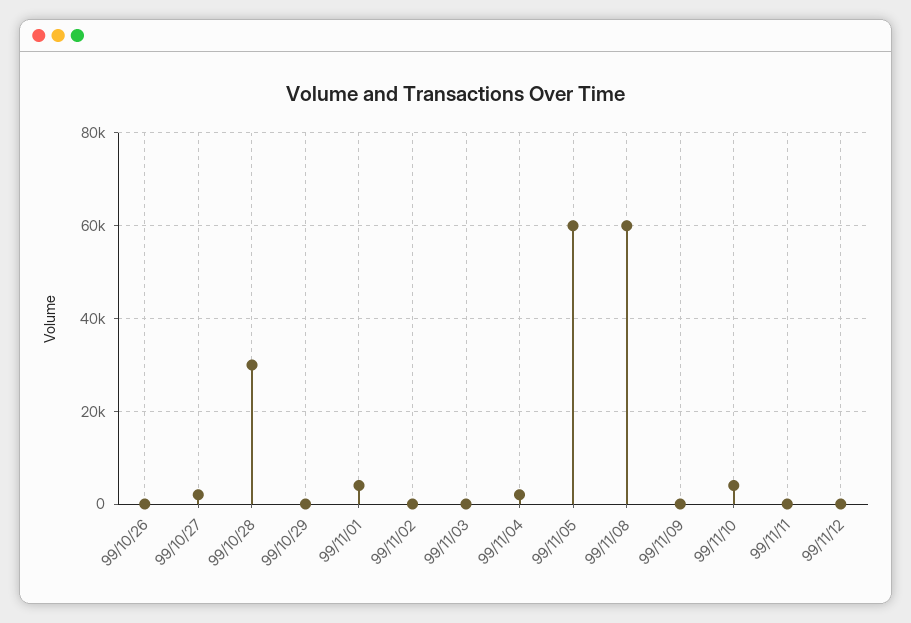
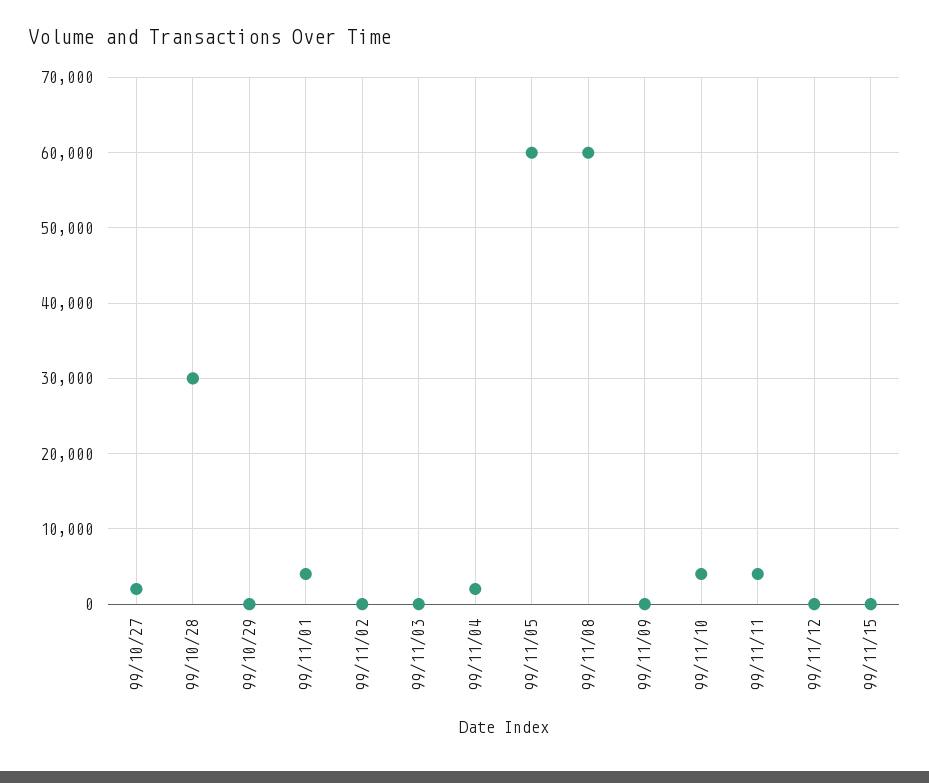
99/10/26: 0 -> none
99/11/11: 0 -> 4000
99/11/15: none -> 0

